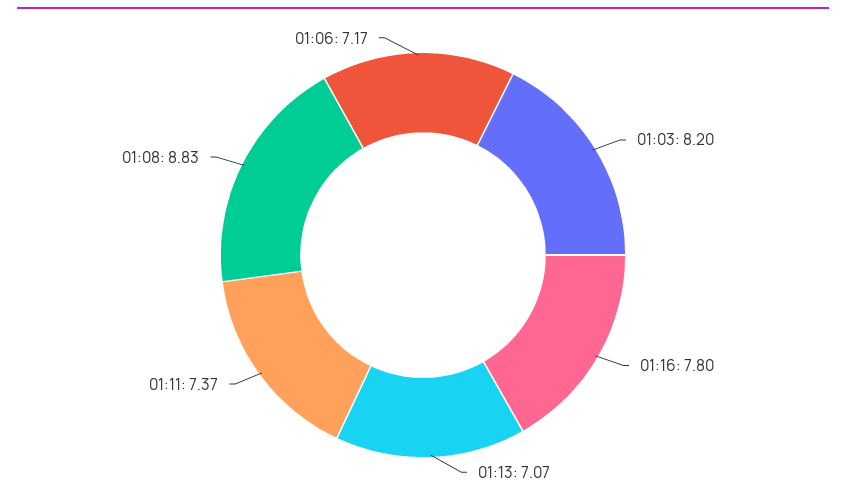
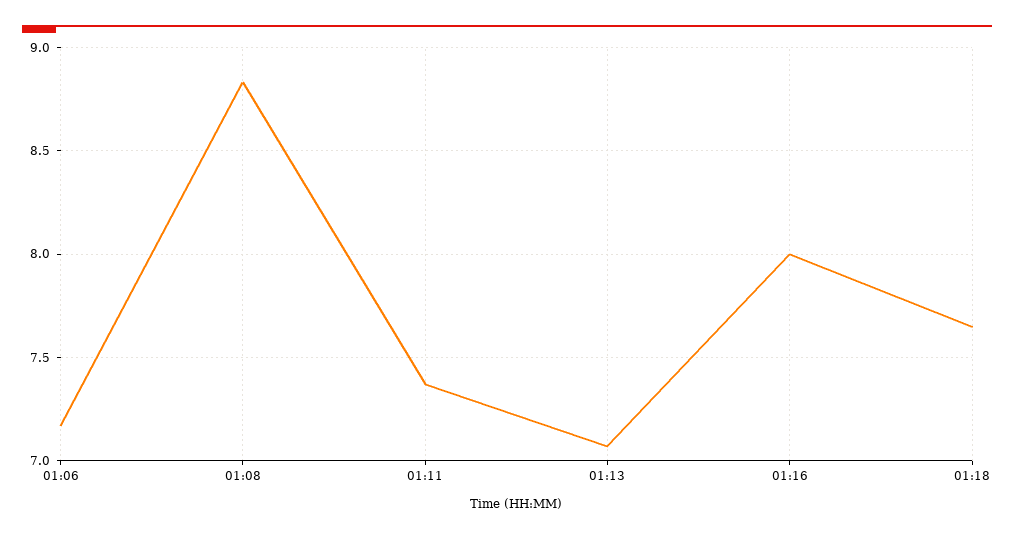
01:03: 8.2 -> none
01:16: 7.8 -> 8
01:18: none -> 7.65

